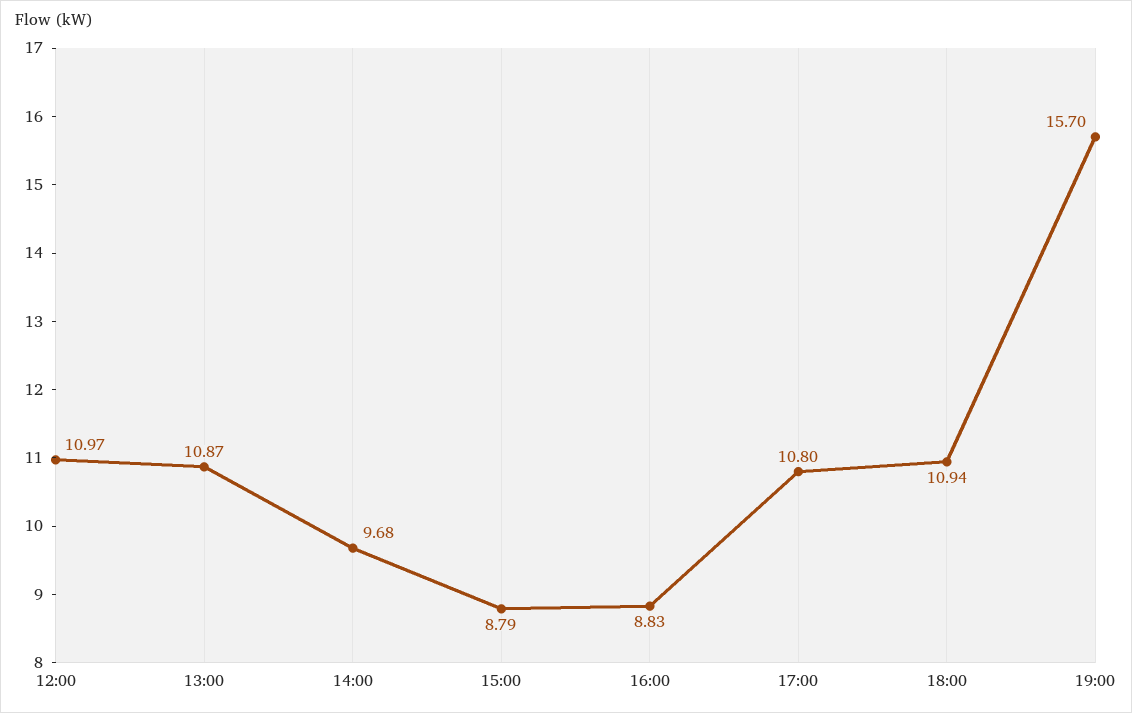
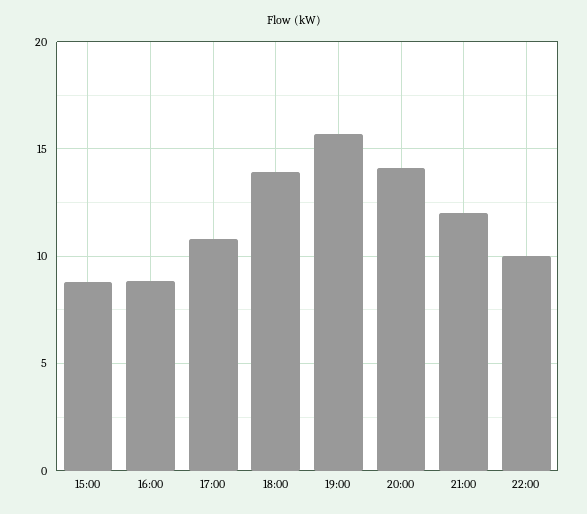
12:00: 10.97 -> none
13:00: 10.87 -> none
14:00: 9.68 -> none
18:00: 10.94 -> 14
20:00: none -> 14
21:00: none -> 12
22:00: none -> 10

